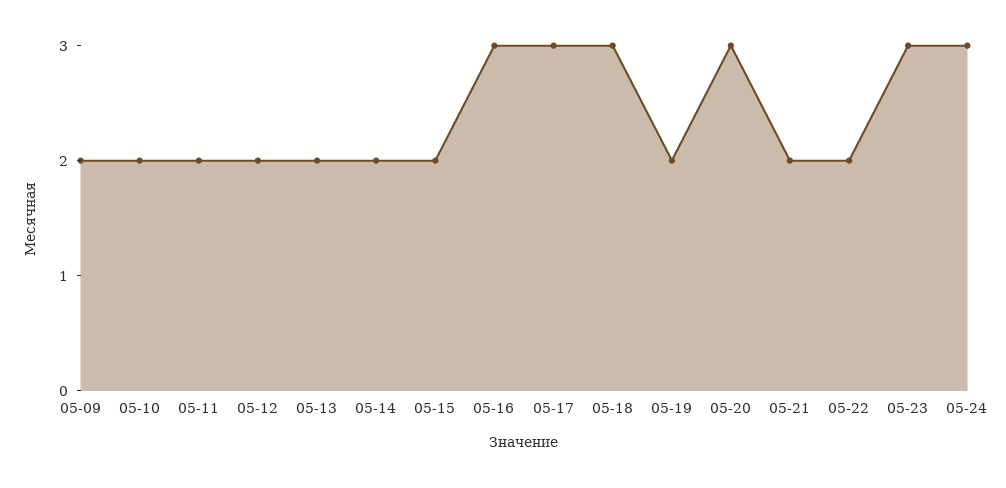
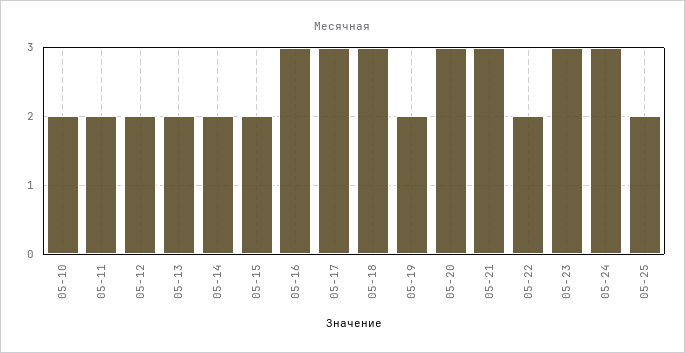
05-09: 2 -> none
05-21: 2 -> 3
05-25: none -> 2

